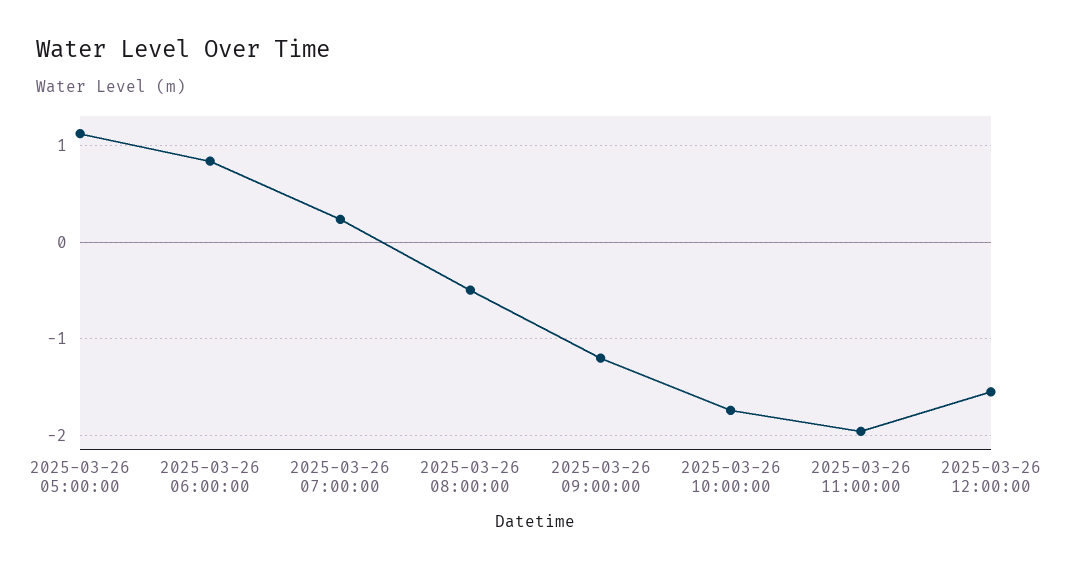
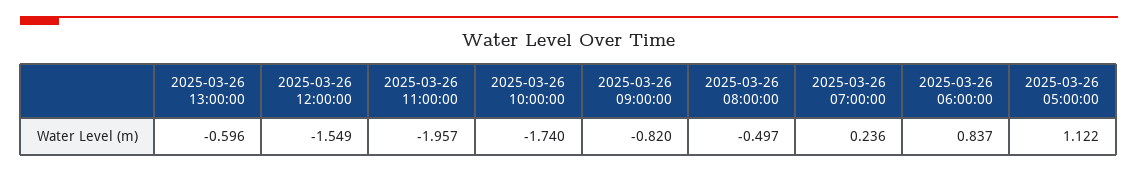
2025-03-26 09:00:00: -1.2 -> -0.82
2025-03-26 13:00:00: none -> -0.596

